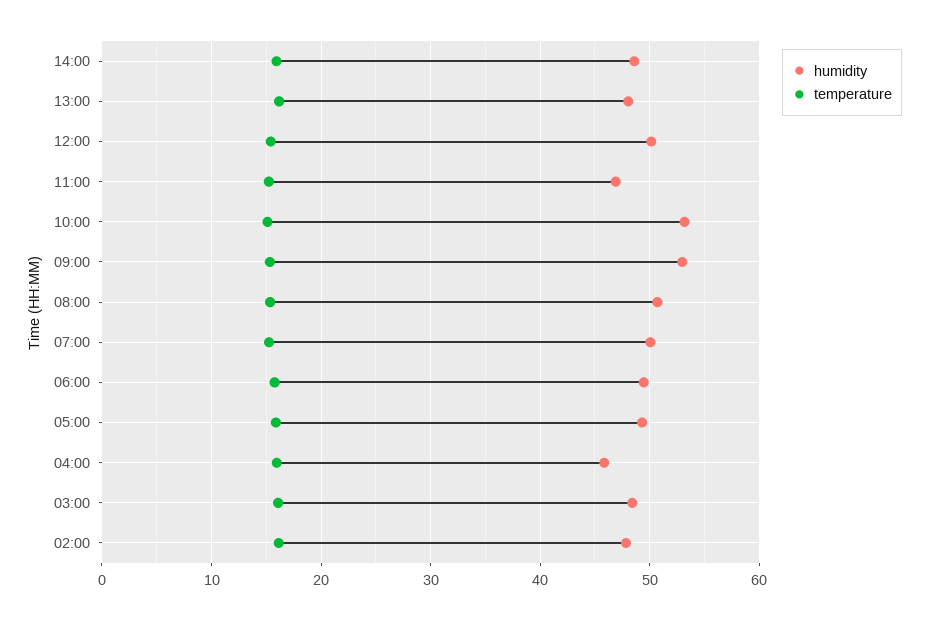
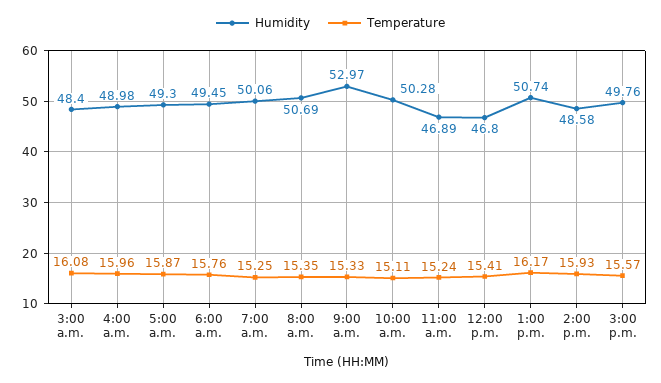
humidity, 13:00: 48 -> 50.74
humidity, 12:00: 50 -> 46.8
humidity, 10:00: 53 -> 50.28
humidity, 04:00: 46 -> 48.98
humidity, 02:00: 48 -> none
temperature, 02:00: 16 -> none
humidity, 3:00 p.m.: none -> 49.76
temperature, 3:00 p.m.: none -> 15.57

